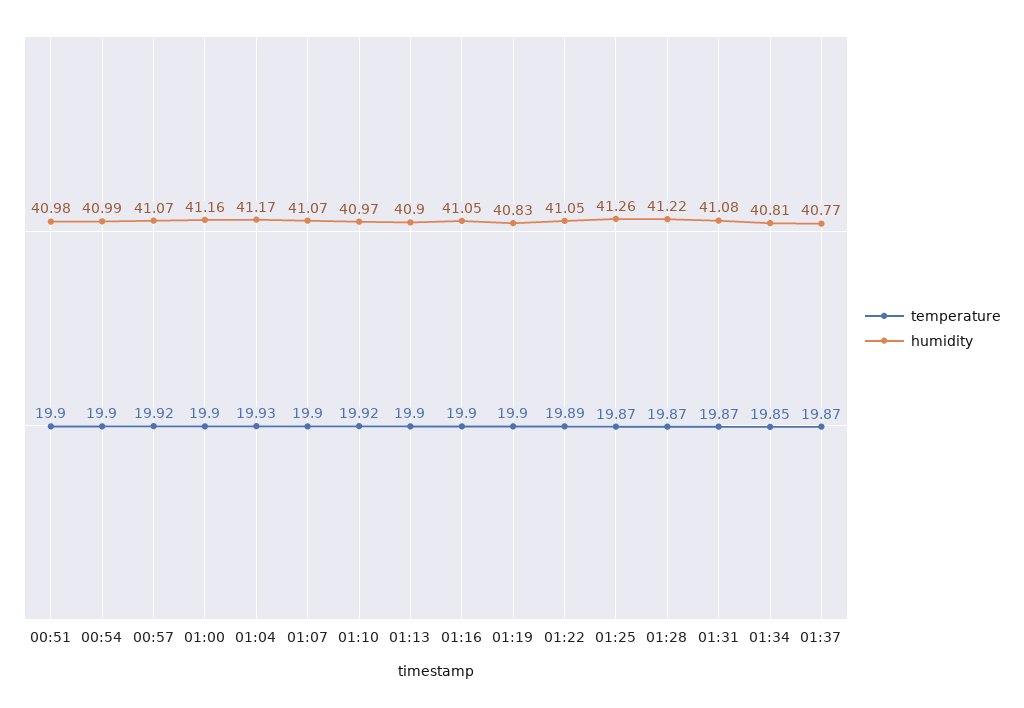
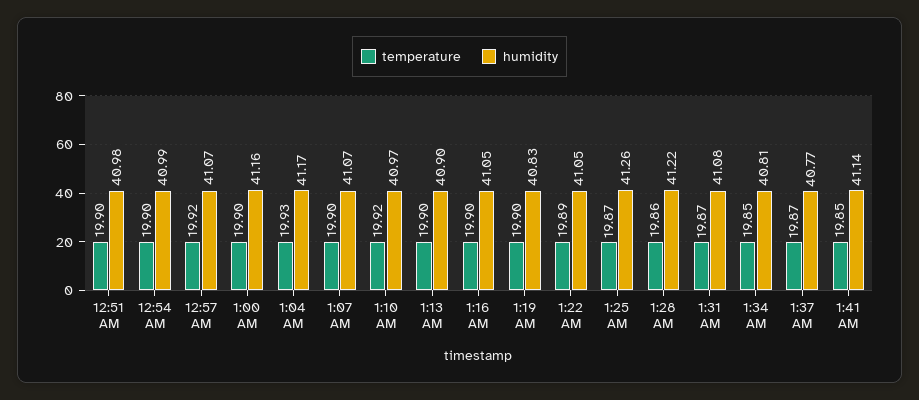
temperature, 01:28: 19.87 -> 19.86
temperature, 1:41 AM: none -> 19.85
humidity, 1:41 AM: none -> 41.14

